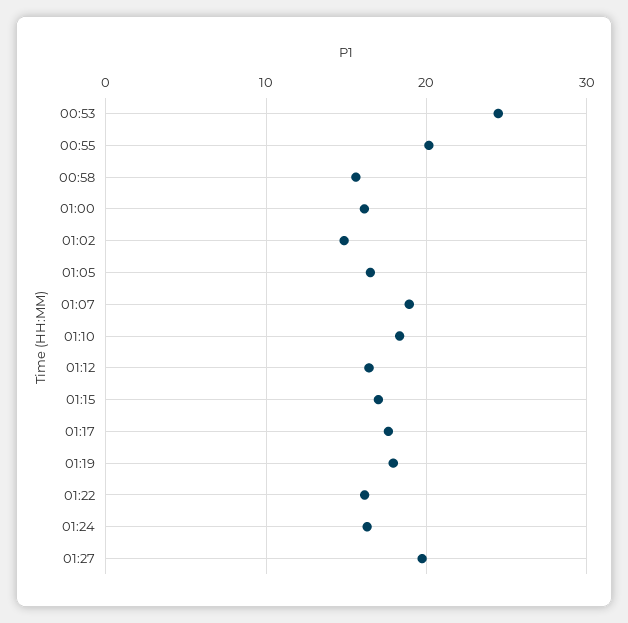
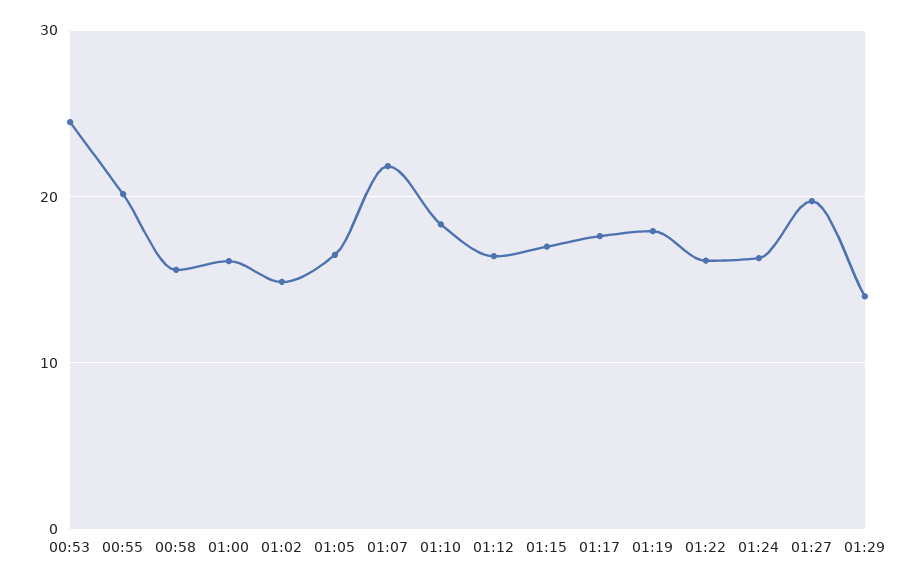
01:07: 19 -> 22
01:29: none -> 14

